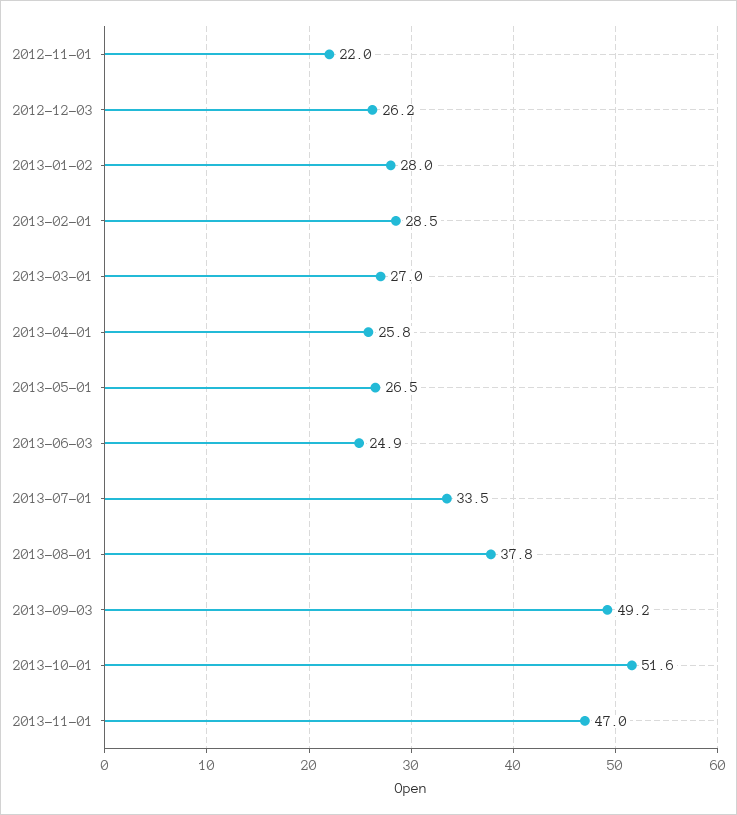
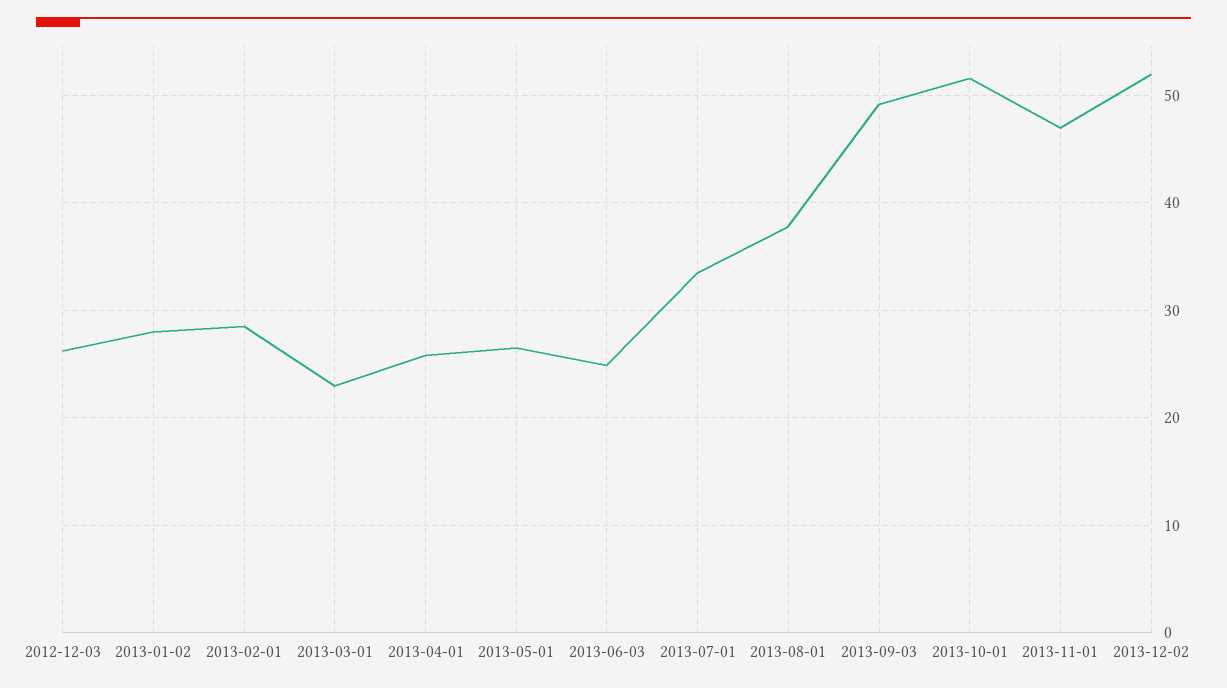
2012-11-01: 22 -> none
2013-03-01: 27 -> 23
2013-12-02: none -> 52

